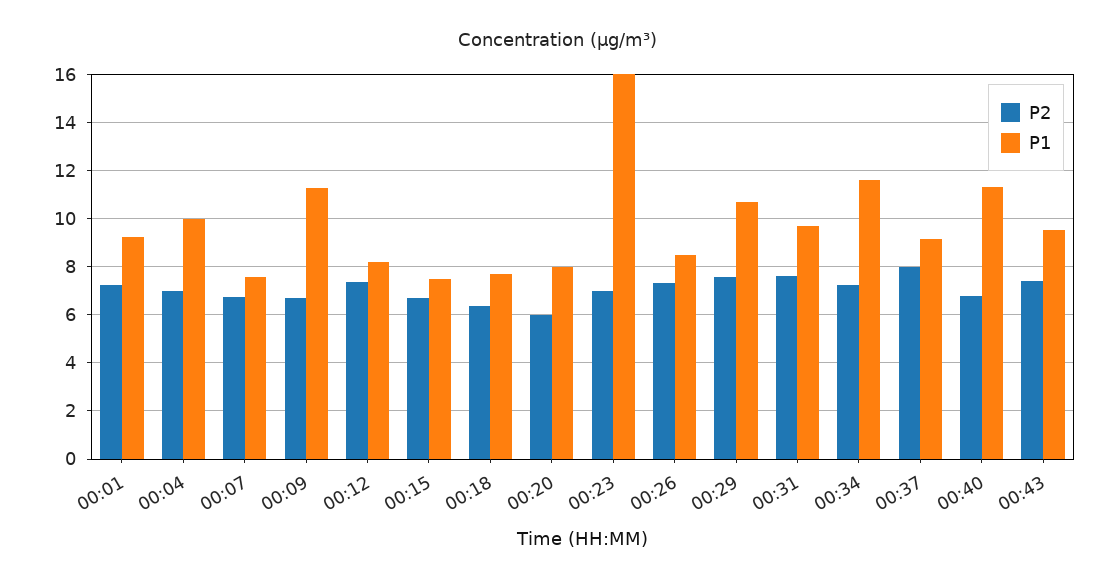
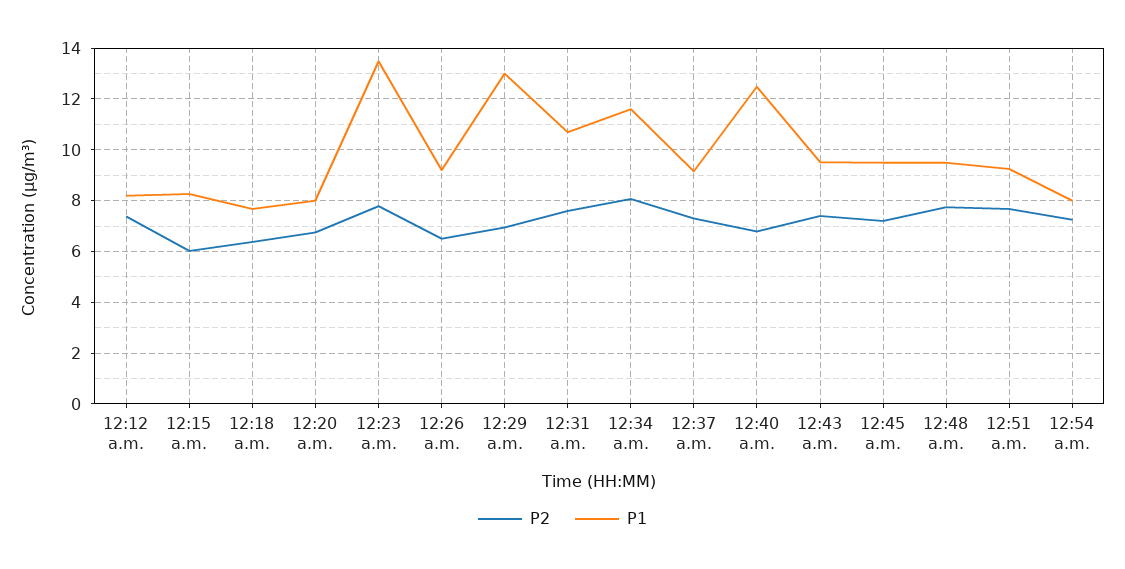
P2, 00:01: 7.25 -> none
P1, 00:01: 9.25 -> none
P2, 00:04: 7 -> none
P1, 00:04: 10 -> none
P2, 00:07: 6.75 -> none
P1, 00:07: 7.5 -> none
P2, 00:09: 6.75 -> none
P1, 00:09: 11.25 -> none
P2, 00:15: 6.75 -> 6
P1, 00:15: 7.5 -> 8.25
P2, 00:20: 6 -> 6.75
P2, 00:23: 7 -> 7.75
P1, 00:23: 16 -> 13.5
P2, 00:26: 7.25 -> 6.5
P1, 00:26: 8.5 -> 9.25
P2, 00:29: 7.5 -> 7
P1, 00:29: 10.75 -> 13
P1, 00:31: 9.75 -> 10.75
P2, 00:34: 7.25 -> 8
P2, 00:37: 8 -> 7.25
P1, 00:40: 11.25 -> 12.5
P2, 12:45 a.m.: none -> 7.25
P1, 12:45 a.m.: none -> 9.5
P2, 12:48 a.m.: none -> 7.75
P1, 12:48 a.m.: none -> 9.5
P2, 12:51 a.m.: none -> 7.75
P1, 12:51 a.m.: none -> 9.25
P2, 12:54 a.m.: none -> 7.25
P1, 12:54 a.m.: none -> 8

